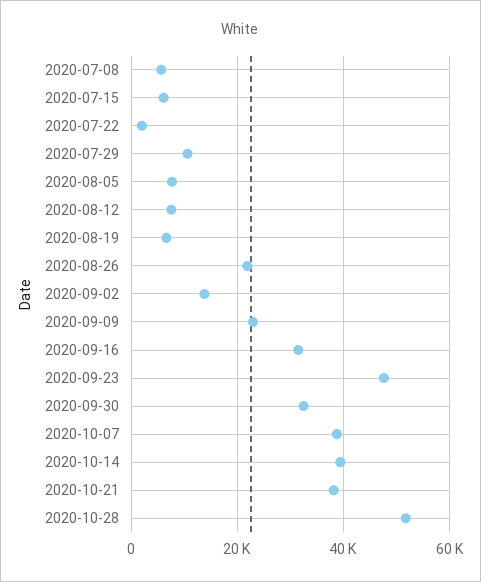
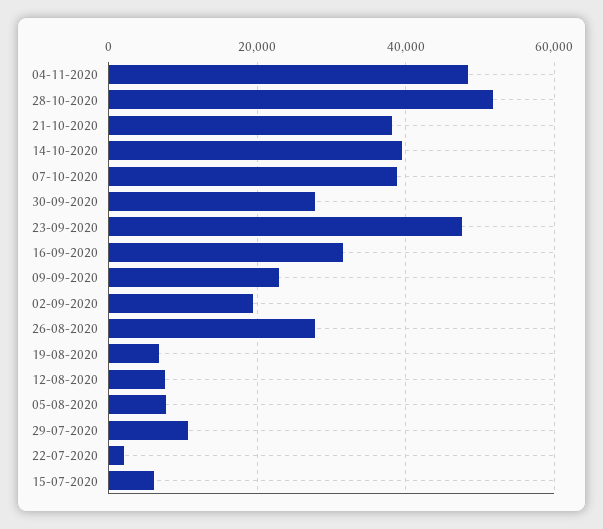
2020-07-08: 6000 -> none
2020-08-26: 22000 -> 28000
2020-09-02: 14000 -> 20000
2020-09-30: 32000 -> 28000
04-11-2020: none -> 48000

